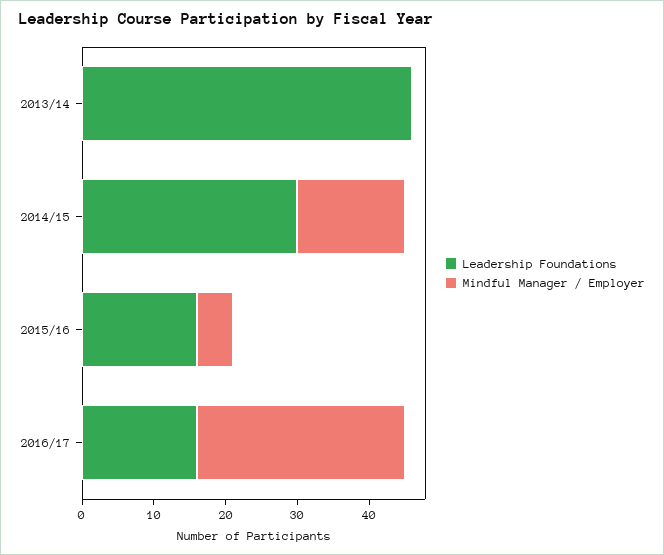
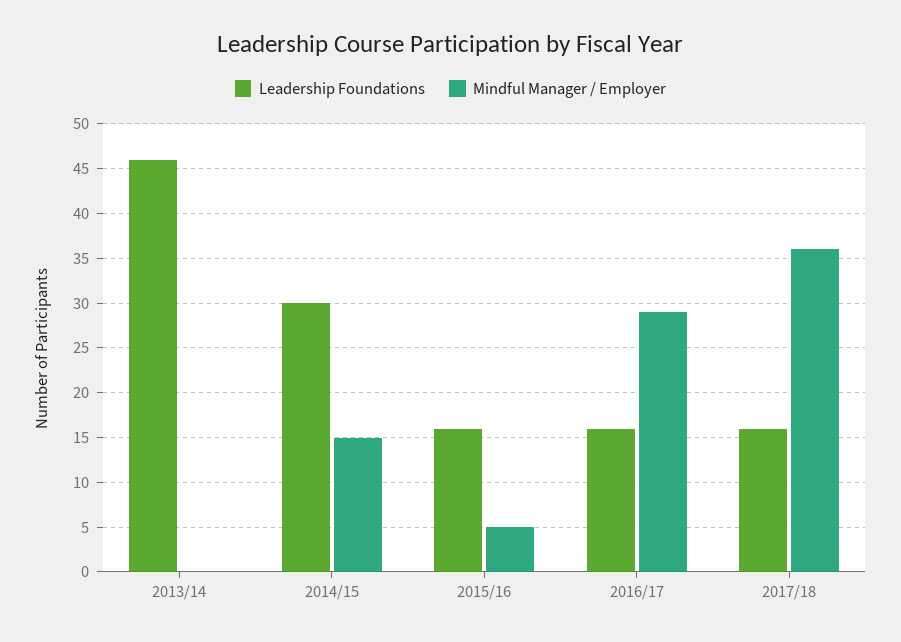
Leadership Foundations, 2017/18: none -> 16
Mindful Manager / Employer, 2017/18: none -> 36

